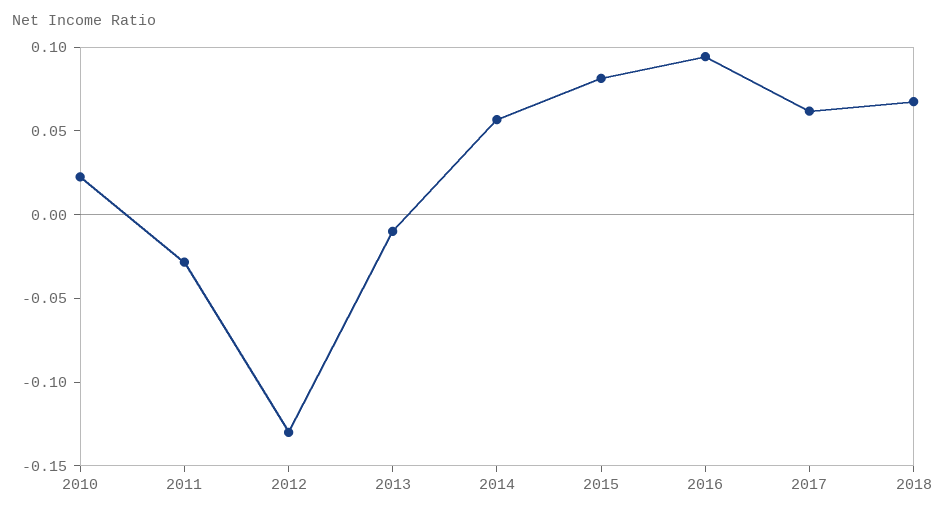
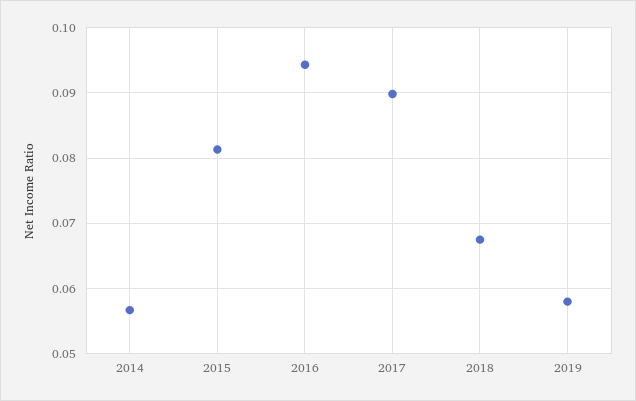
2010: 0.02 -> none
2011: -0.03 -> none
2012: -0.13 -> none
2013: -0.01 -> none
2017: 0.06 -> 0.09
2019: none -> 0.058

